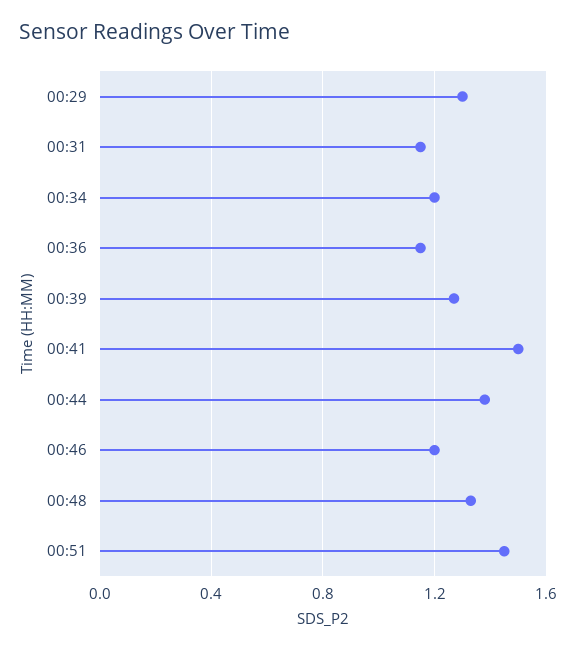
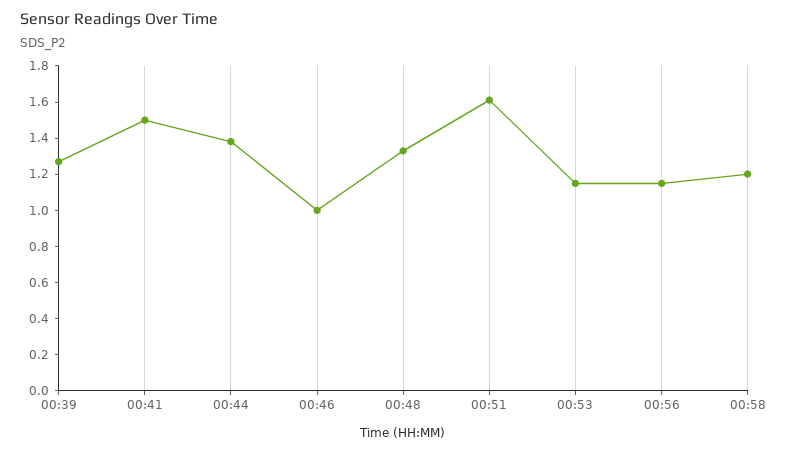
00:29: 1.3 -> none
00:31: 1.15 -> none
00:34: 1.2 -> none
00:36: 1.15 -> none
00:46: 1.2 -> 1
00:51: 1.45 -> 1.6
00:53: none -> 1.15
00:56: none -> 1.15
00:58: none -> 1.2

